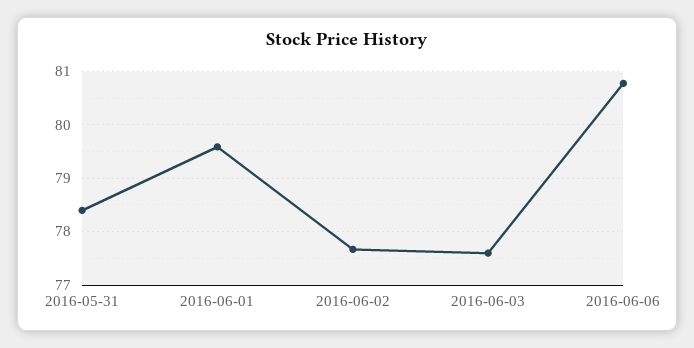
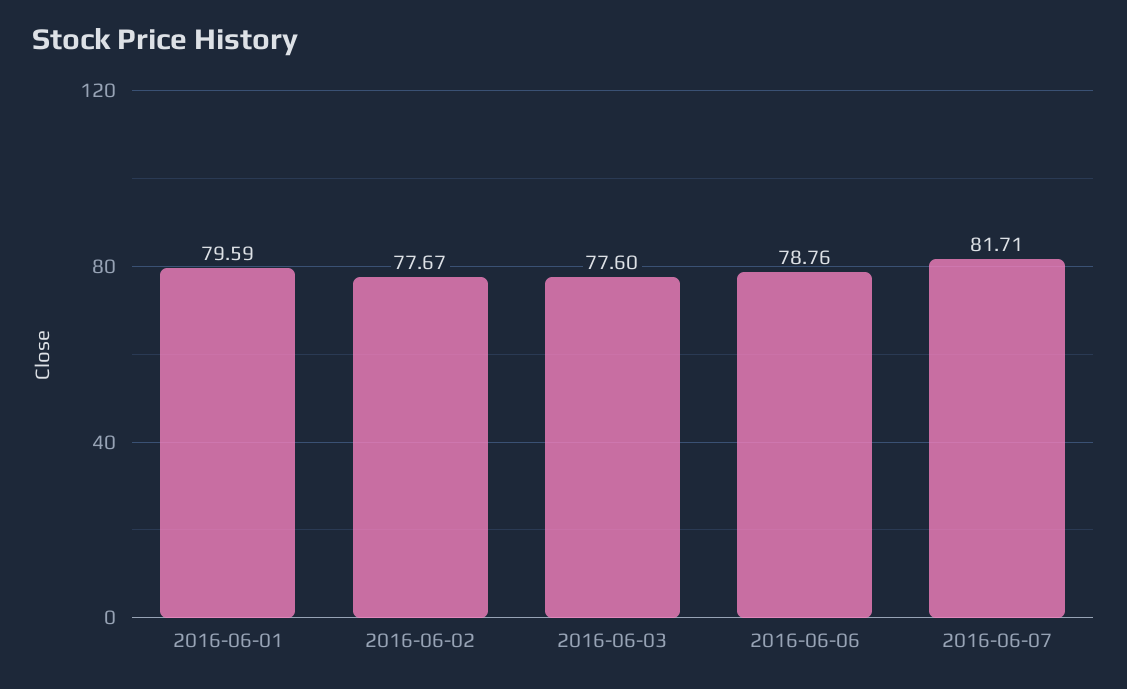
2016-05-31: 78.4 -> none
2016-06-06: 80.8 -> 78.76
2016-06-07: none -> 81.71

